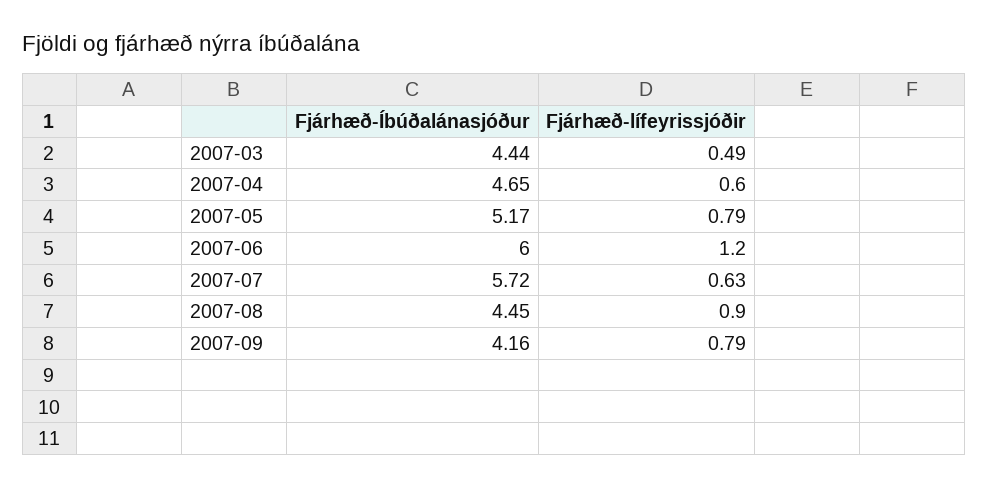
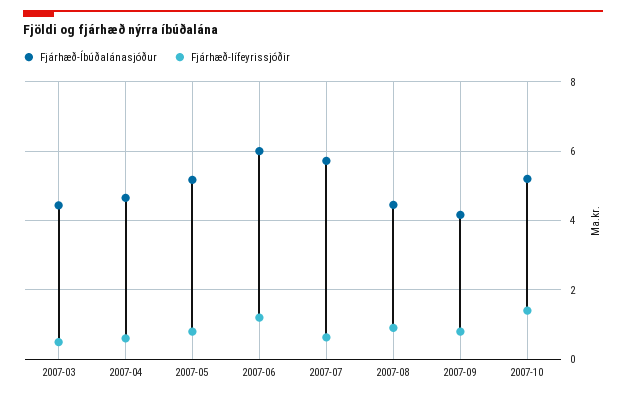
Fjárhæð-Íbúðalánasjóður, 2007-10: none -> 5.2
Fjárhæð-lífeyrissjóðir, 2007-10: none -> 1.4

